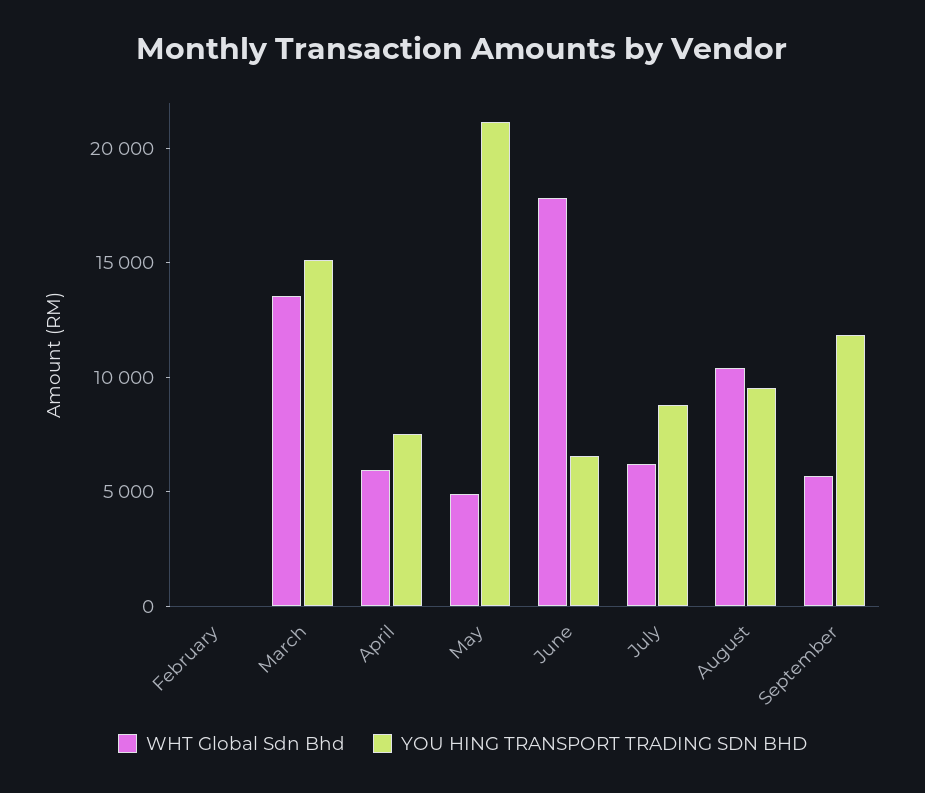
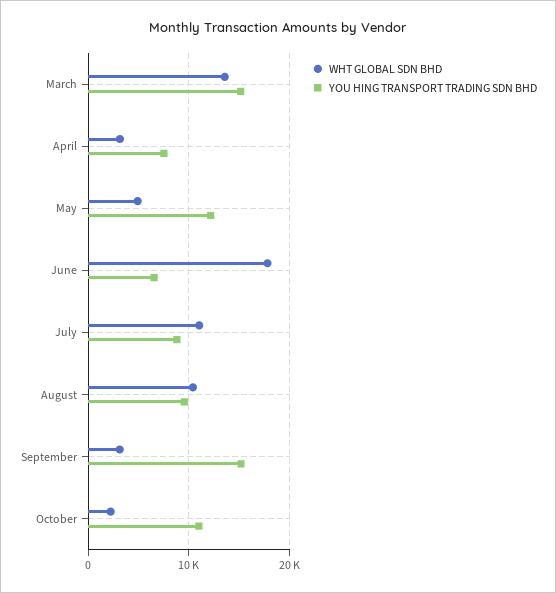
WHT Global Sdn Bhd, February: 0 -> none
YOU HING TRANSPORT TRADING SDN BHD, February: 0 -> none
WHT Global Sdn Bhd, April: 6000 -> 3000
YOU HING TRANSPORT TRADING SDN BHD, May: 21000 -> 12000
WHT Global Sdn Bhd, July: 6000 -> 11000
WHT Global Sdn Bhd, September: 6000 -> 3000
YOU HING TRANSPORT TRADING SDN BHD, September: 12000 -> 15000
WHT Global Sdn Bhd, October: none -> 2000
YOU HING TRANSPORT TRADING SDN BHD, October: none -> 11000

